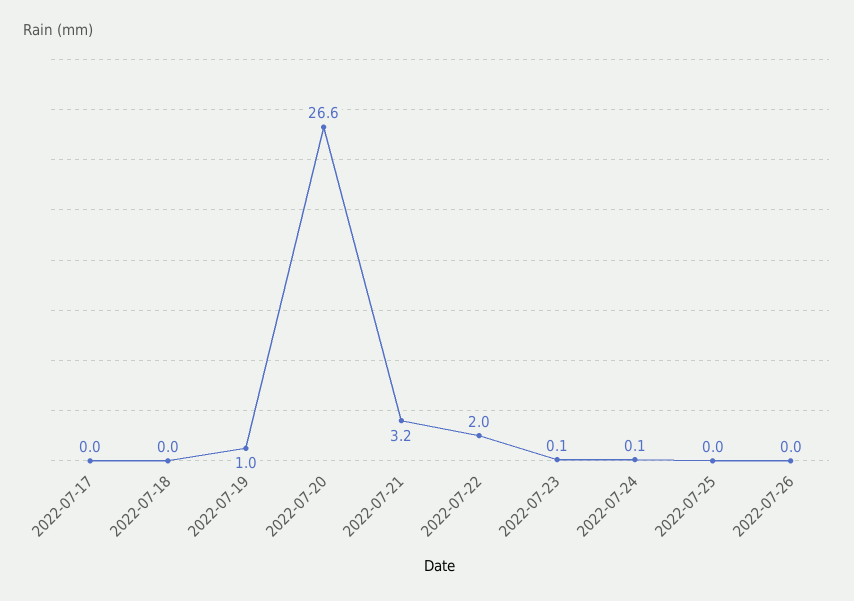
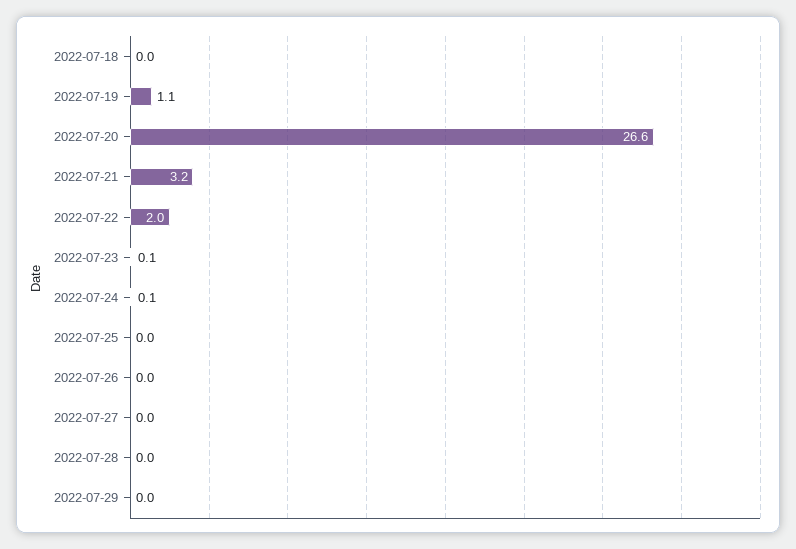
2022-07-17: 0 -> none
2022-07-19: 1 -> 1.1
2022-07-27: none -> 0
2022-07-28: none -> 0
2022-07-29: none -> 0

